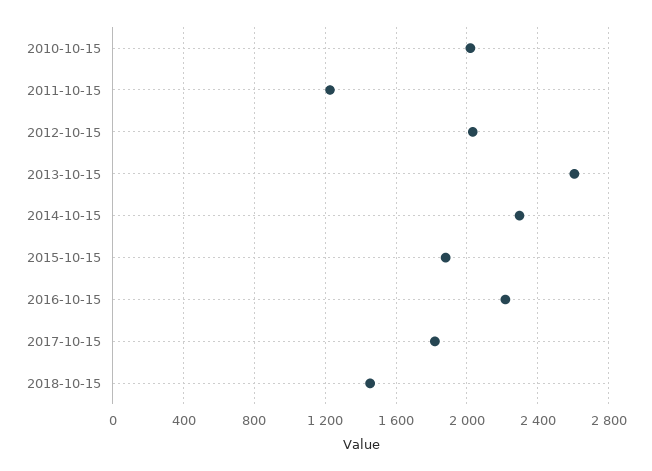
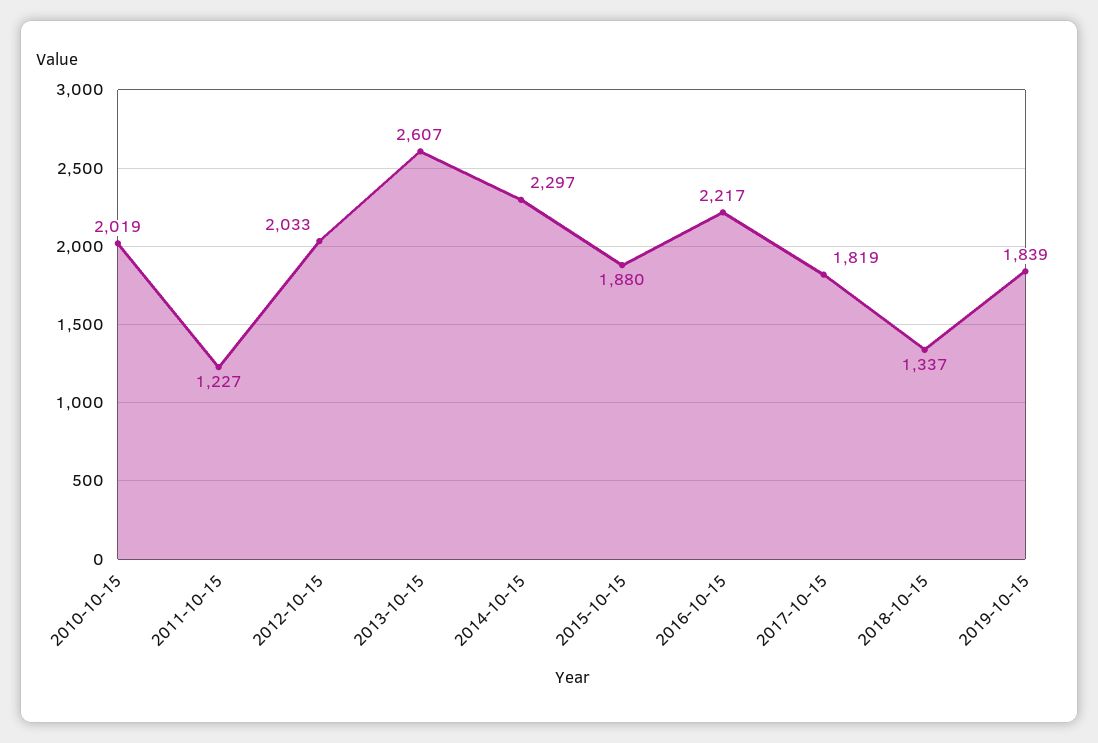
2018-10-15: 1450 -> 1337
2019-10-15: none -> 1839

